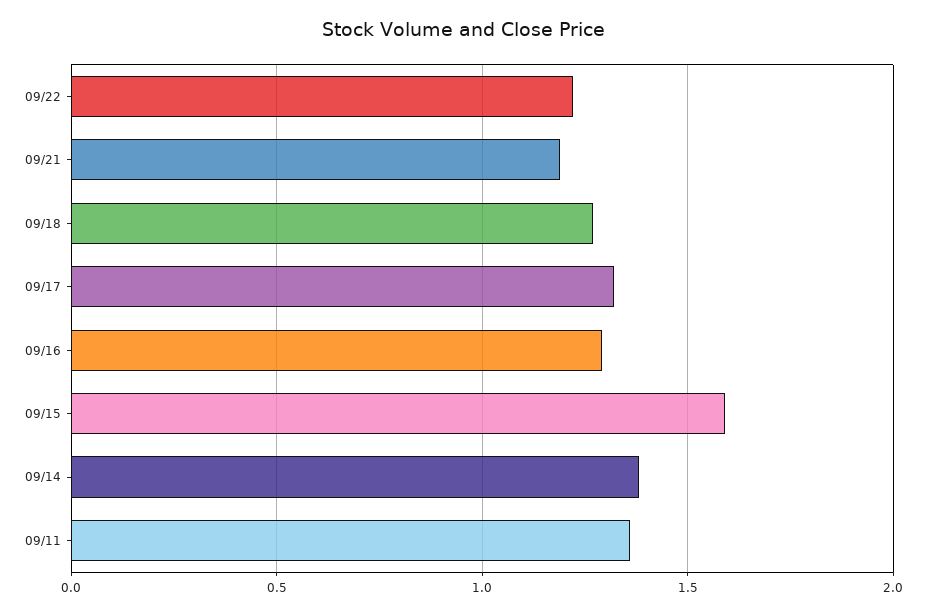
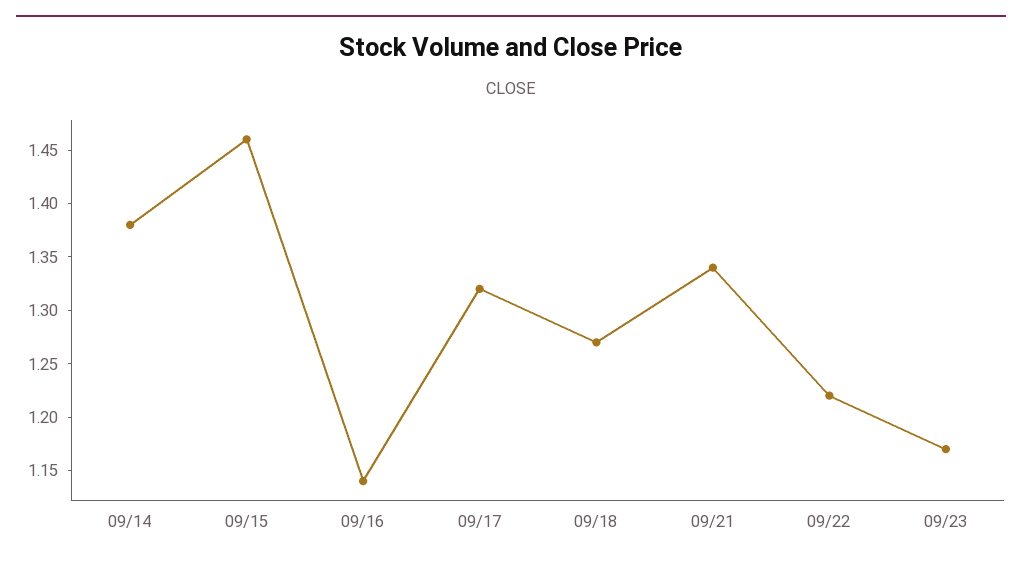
09/21: 1.2 -> 1.34
09/16: 1.3 -> 1.14
09/15: 1.6 -> 1.46
09/11: 1.35 -> none
09/23: none -> 1.17

